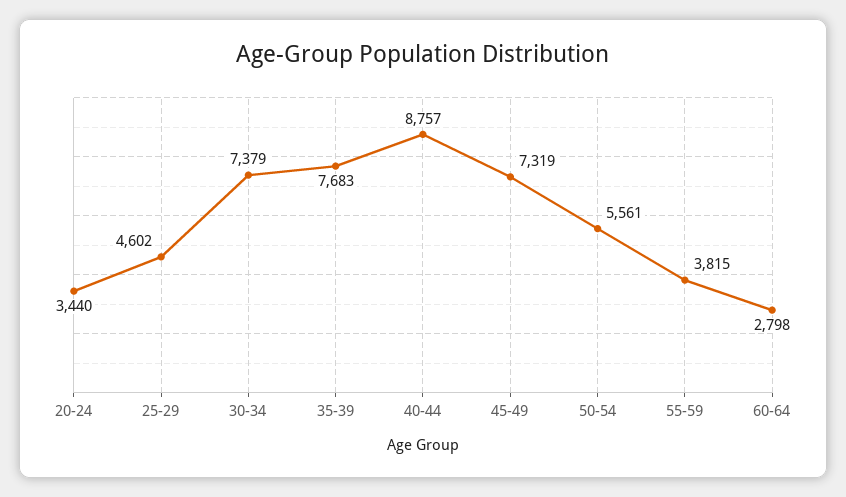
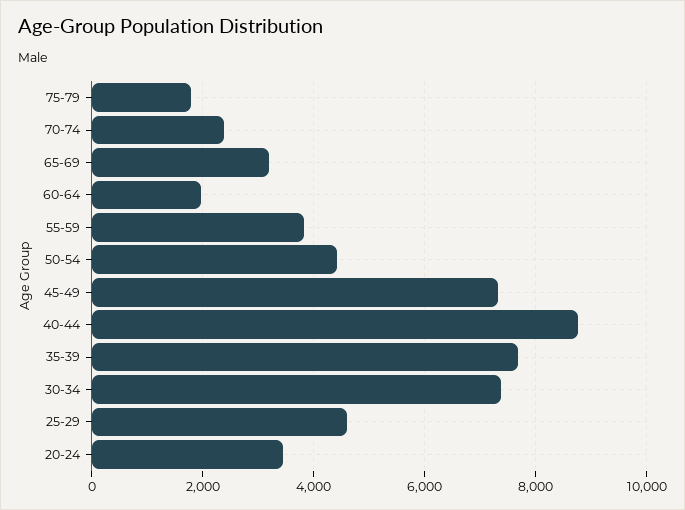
50-54: 5561 -> 4400
60-64: 2798 -> 2000
75-79: none -> 1800
70-74: none -> 2400
65-69: none -> 3200

